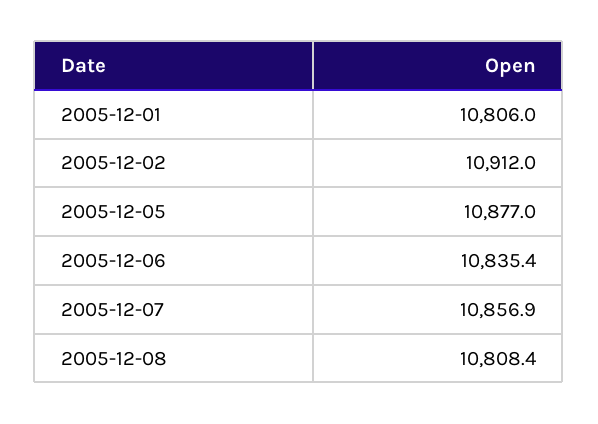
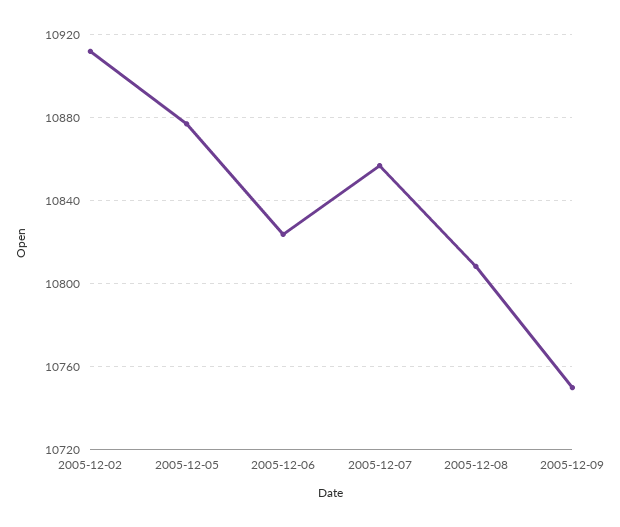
2005-12-01: 10806 -> none
2005-12-06: 10835.4 -> 10825
2005-12-09: none -> 10750

